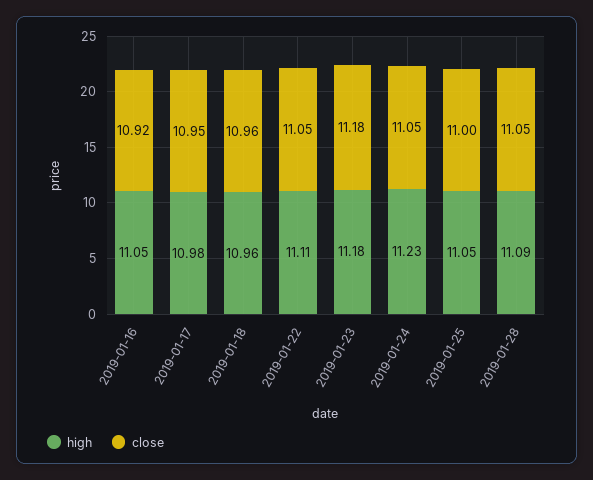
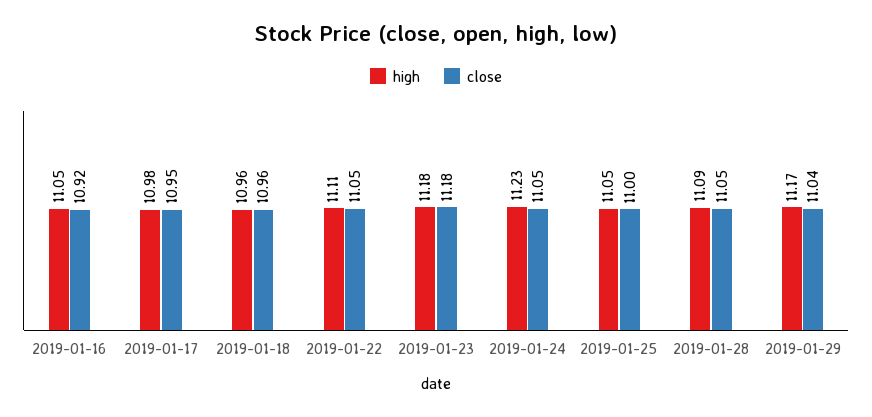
high, 2019-01-29: none -> 11.17
close, 2019-01-29: none -> 11.04

